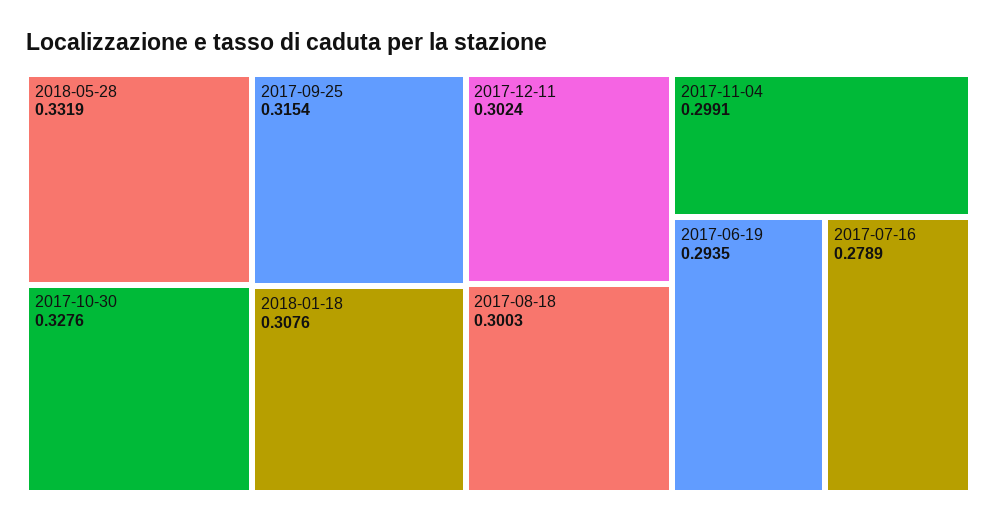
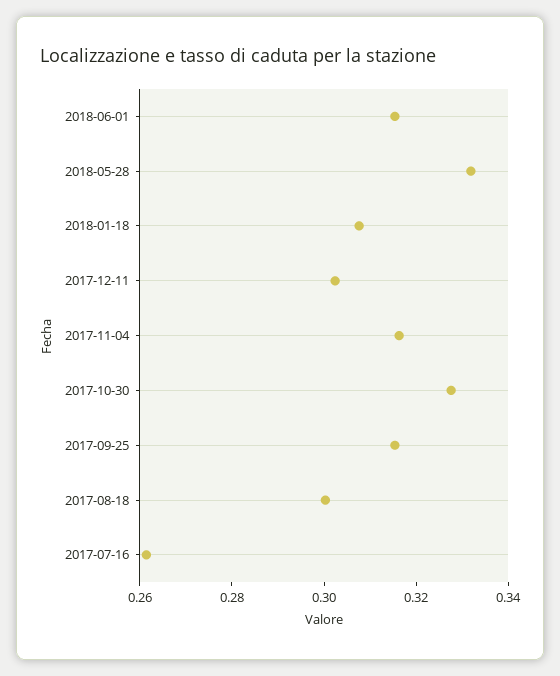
2017-11-04: 0.2991 -> 0.315
2017-06-19: 0.2935 -> none
2017-07-16: 0.2789 -> 0.26
2018-06-01: none -> 0.315

